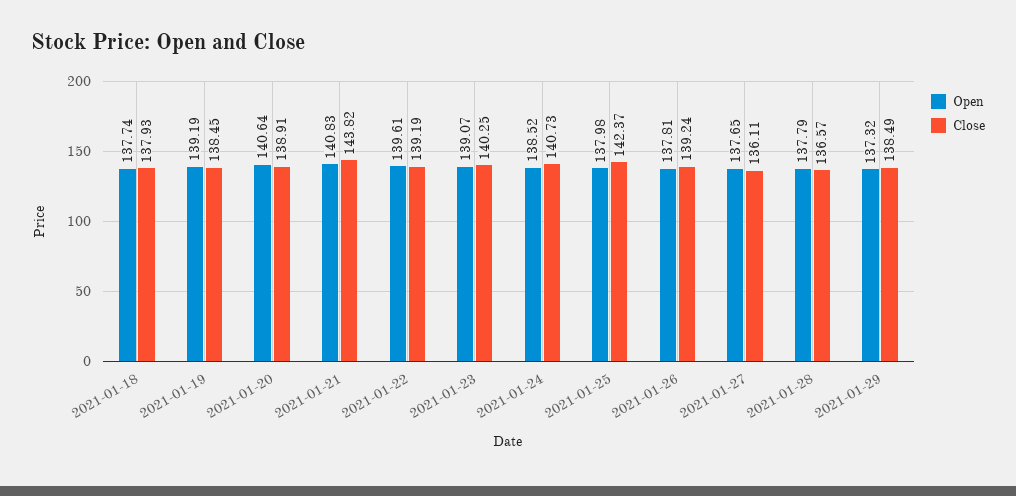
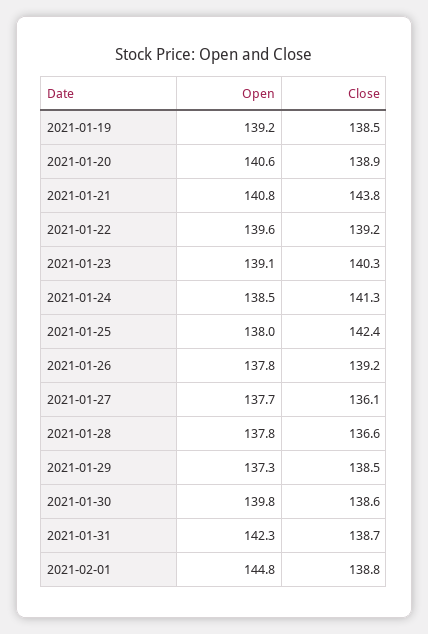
Open, 2021-01-18: 137.74 -> none
Close, 2021-01-18: 137.93 -> none
Close, 2021-01-24: 140.73 -> 141.3
Open, 2021-01-30: none -> 139.8
Close, 2021-01-30: none -> 138.6
Open, 2021-01-31: none -> 142.3
Close, 2021-01-31: none -> 138.7
Open, 2021-02-01: none -> 144.8
Close, 2021-02-01: none -> 138.8

